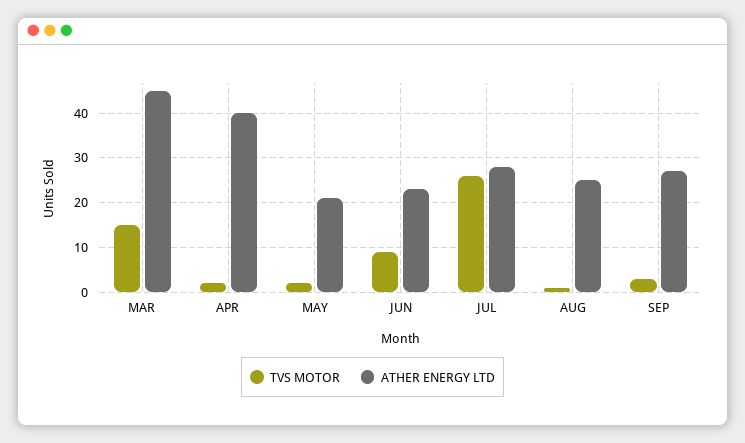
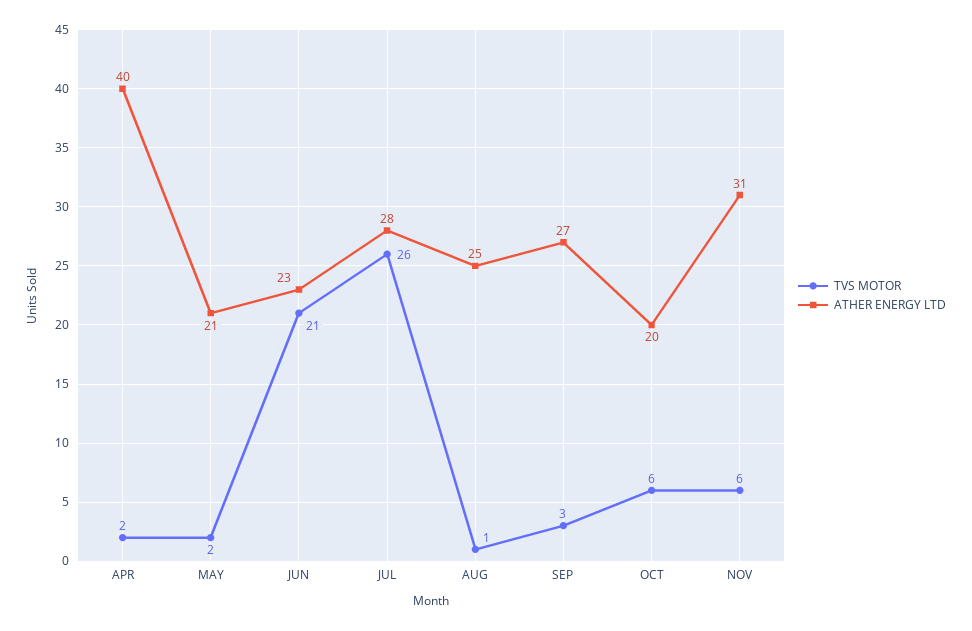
TVS MOTOR, MAR: 15 -> none
ATHER ENERGY LTD, MAR: 45 -> none
TVS MOTOR, JUN: 10 -> 21
TVS MOTOR, OCT: none -> 6
ATHER ENERGY LTD, OCT: none -> 20
TVS MOTOR, NOV: none -> 6
ATHER ENERGY LTD, NOV: none -> 31

